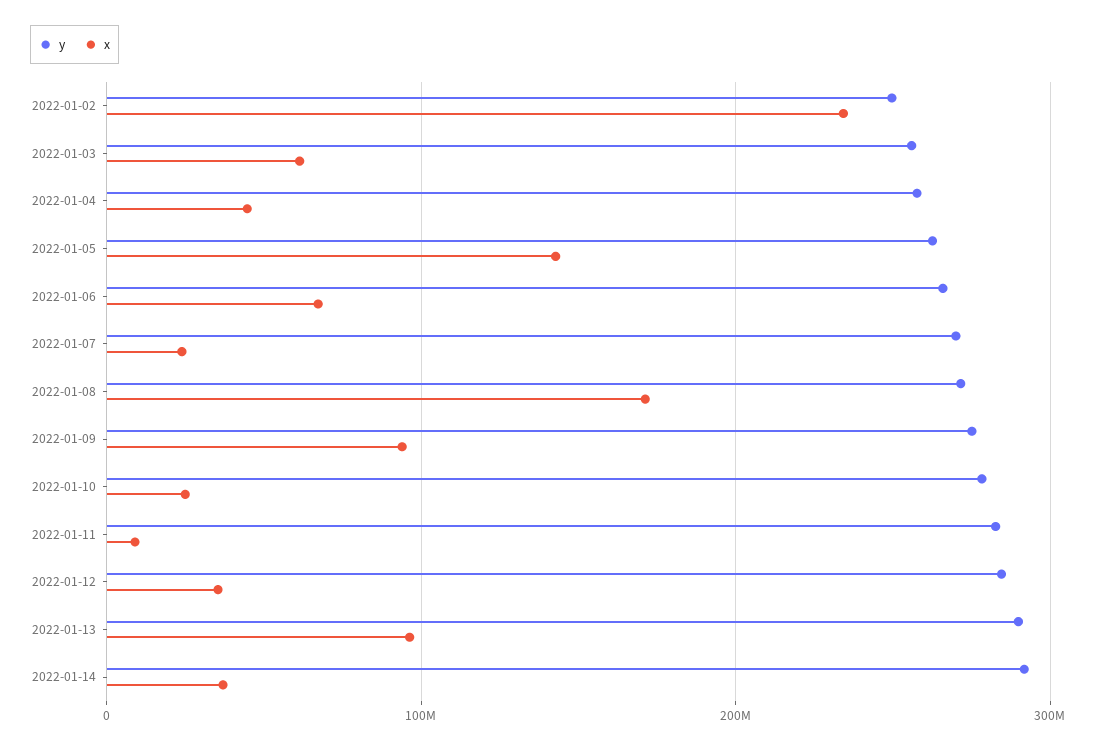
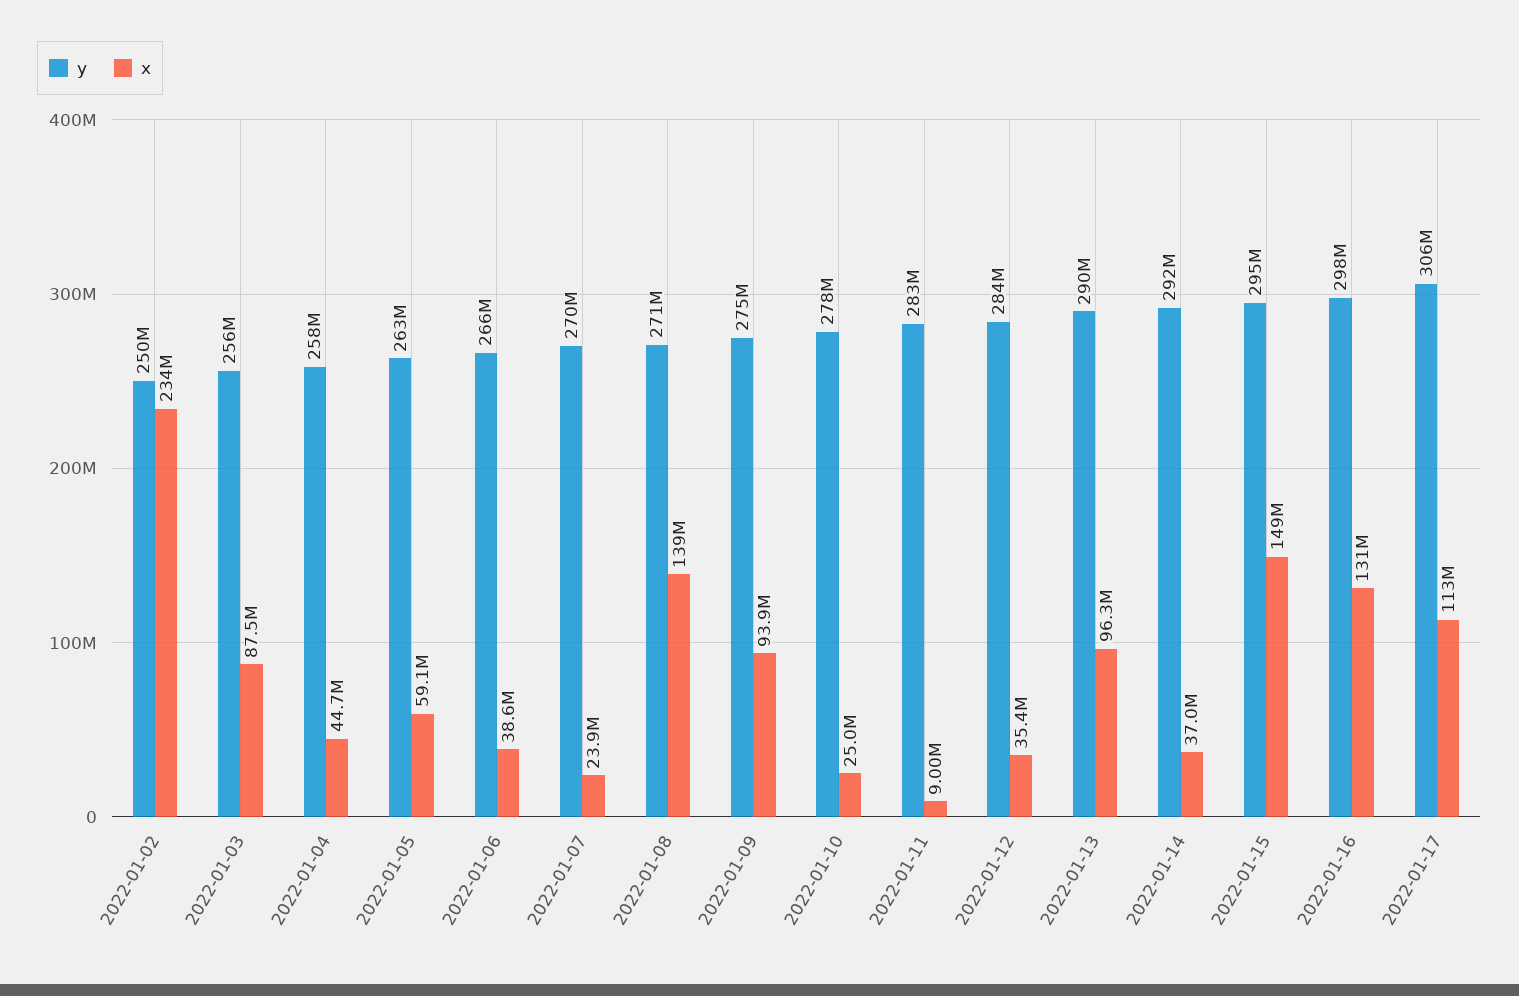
x, 2022-01-03: 60000000 -> 87500000
x, 2022-01-05: 140000000 -> 59100000
x, 2022-01-06: 70000000 -> 38600000
x, 2022-01-08: 170000000 -> 139000000
y, 2022-01-15: none -> 295000000
x, 2022-01-15: none -> 149000000
y, 2022-01-16: none -> 298000000
x, 2022-01-16: none -> 131000000
y, 2022-01-17: none -> 306000000
x, 2022-01-17: none -> 113000000

